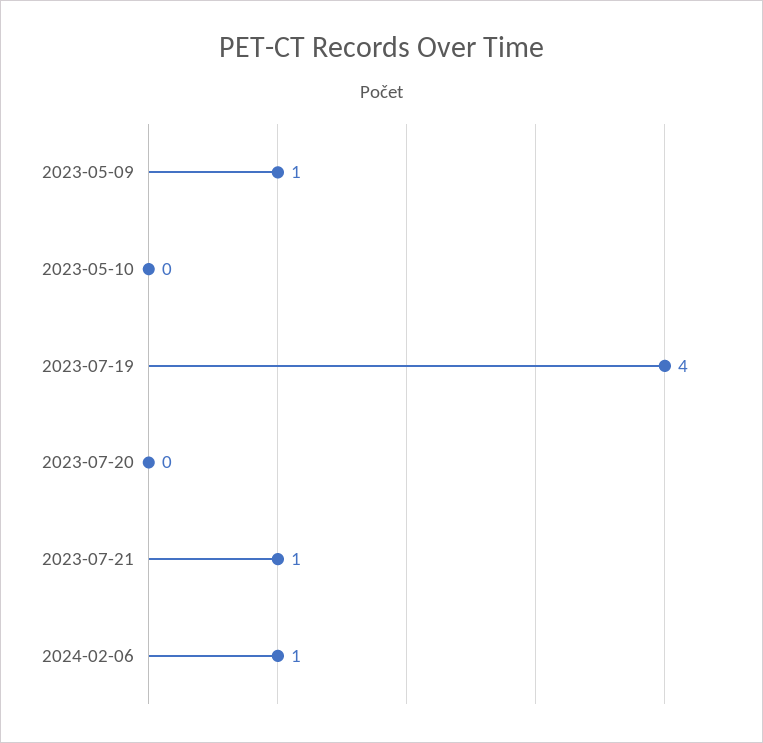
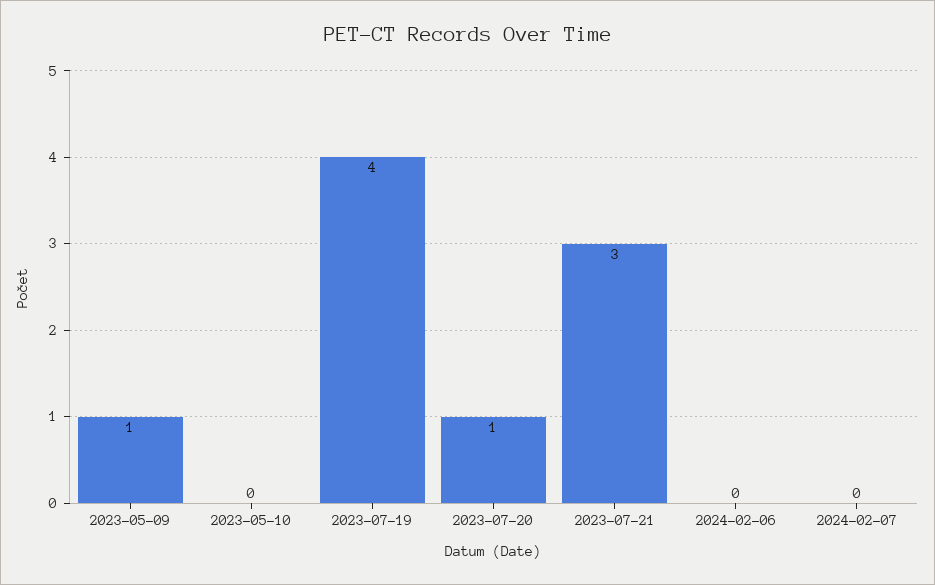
2023-07-20: 0 -> 1
2023-07-21: 1 -> 3
2024-02-06: 1 -> 0
2024-02-07: none -> 0

